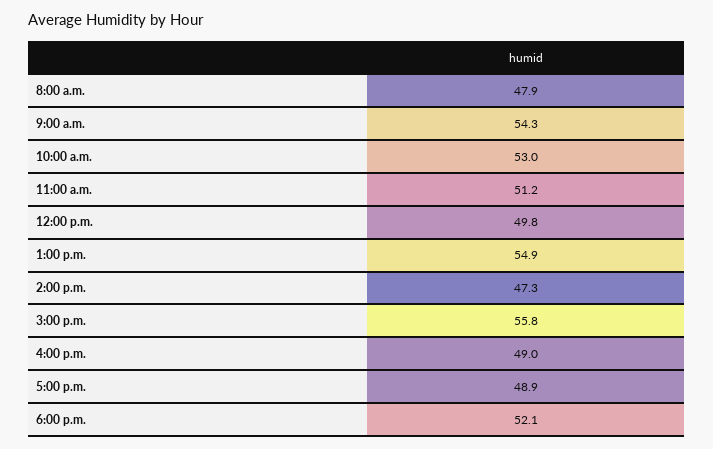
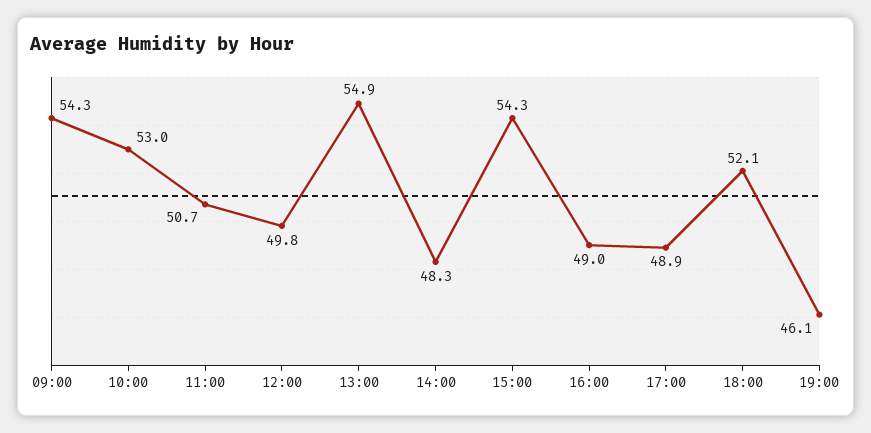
8:00 a.m.: 47.9 -> none
11:00 a.m.: 51.2 -> 50.7
2:00 p.m.: 47.3 -> 48.3
3:00 p.m.: 55.8 -> 54.3
19:00: none -> 46.1

